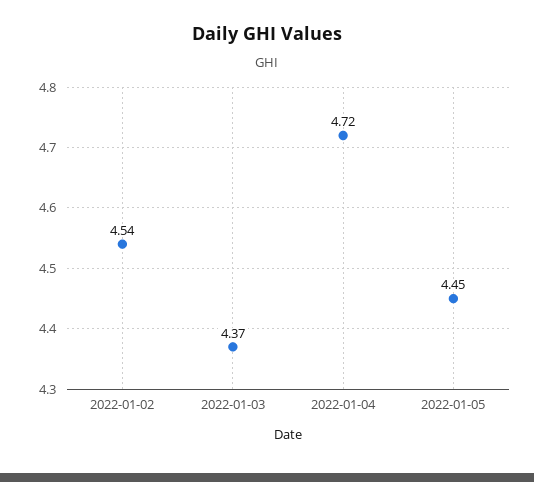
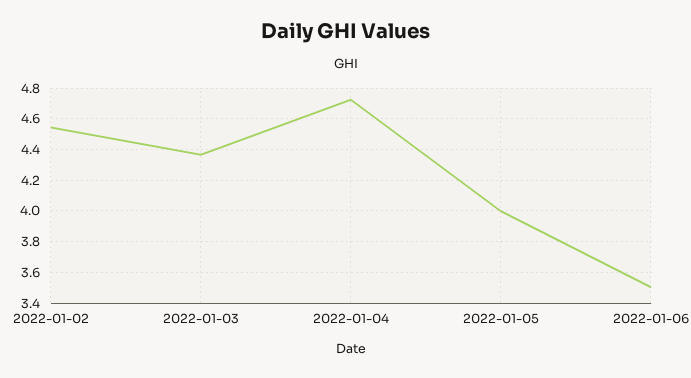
2022-01-05: 4.45 -> 4
2022-01-06: none -> 3.5

